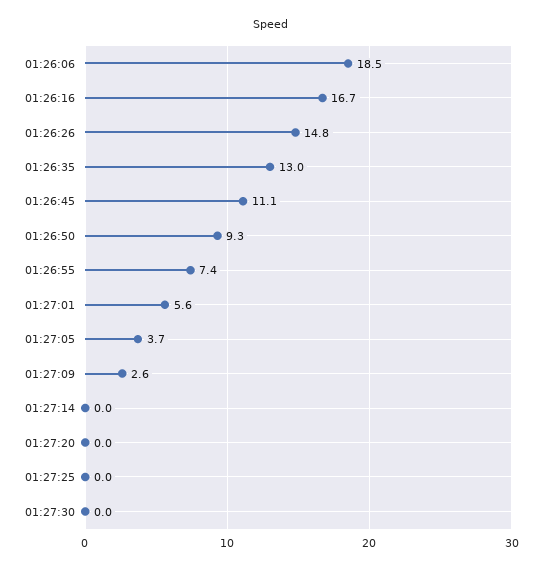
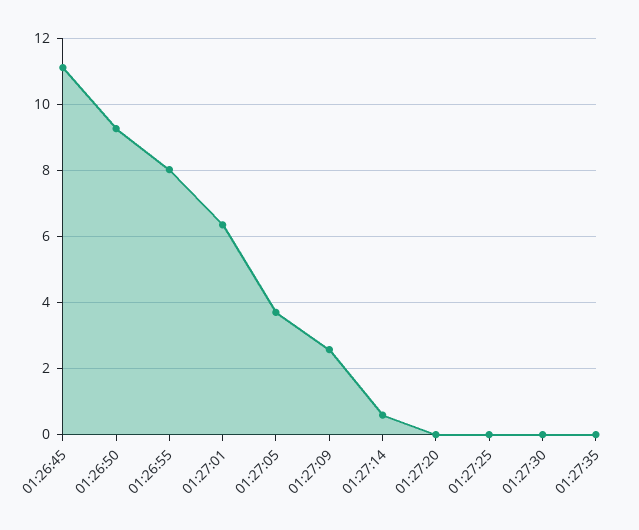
01:26:06: 18.5 -> none
01:26:16: 16.7 -> none
01:26:26: 14.8 -> none
01:26:35: 13 -> none
01:26:55: 7.4 -> 8
01:27:01: 5.6 -> 6.4
01:27:14: 0 -> 0.6
01:27:35: none -> 0

